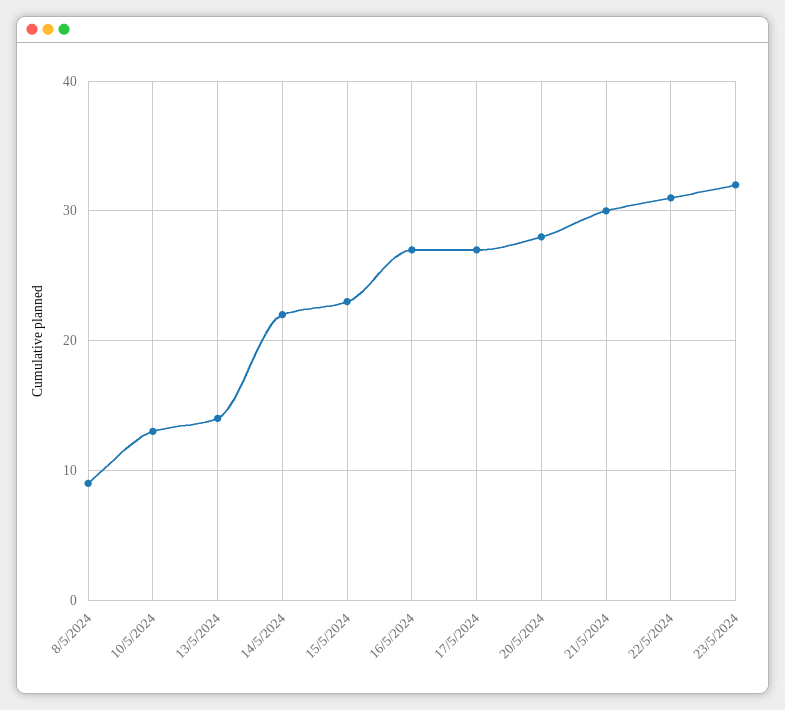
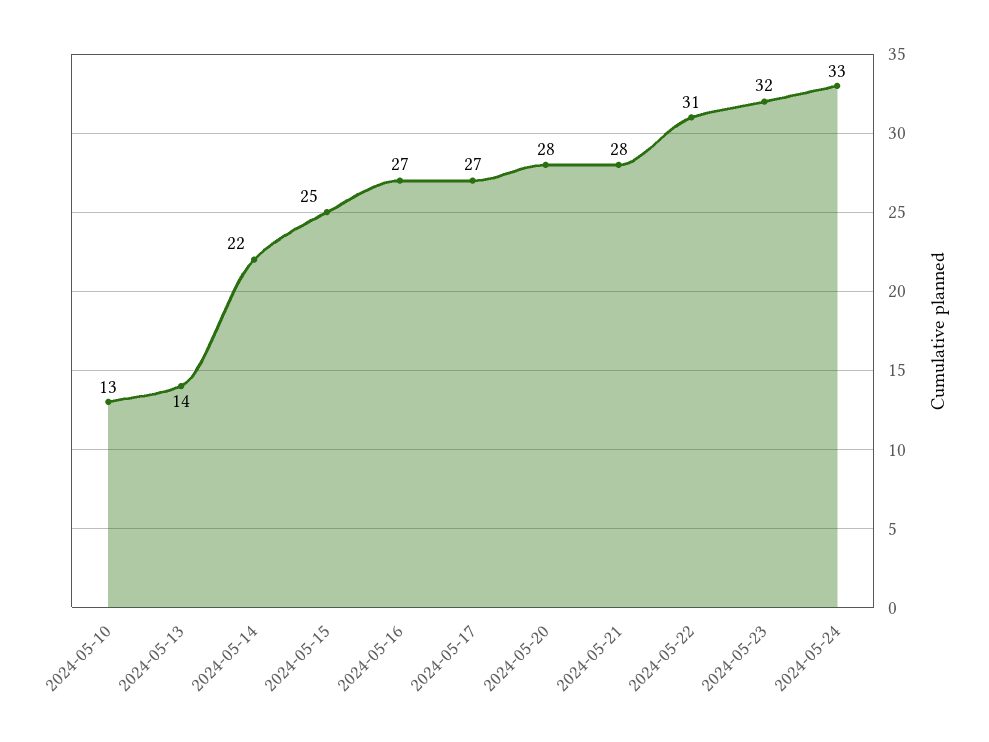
8/5/2024: 9 -> none
15/5/2024: 23 -> 25
21/5/2024: 30 -> 28
2024-05-24: none -> 33

